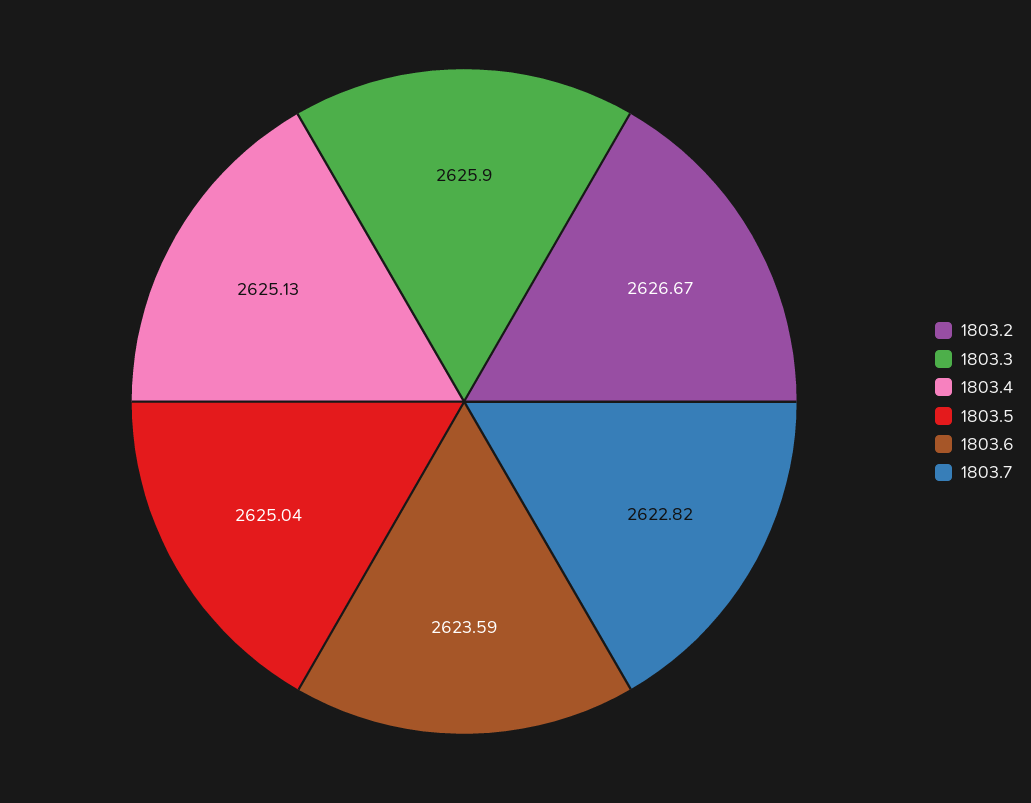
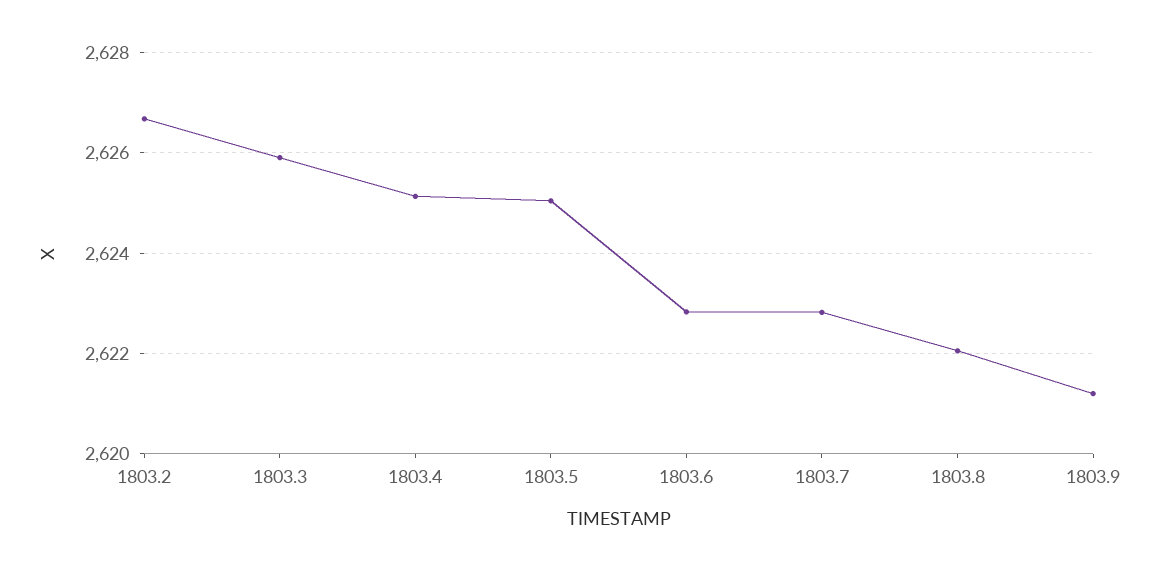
1803.6: 2623.59 -> 2622.8
1803.8: none -> 2622
1803.9: none -> 2621.2

